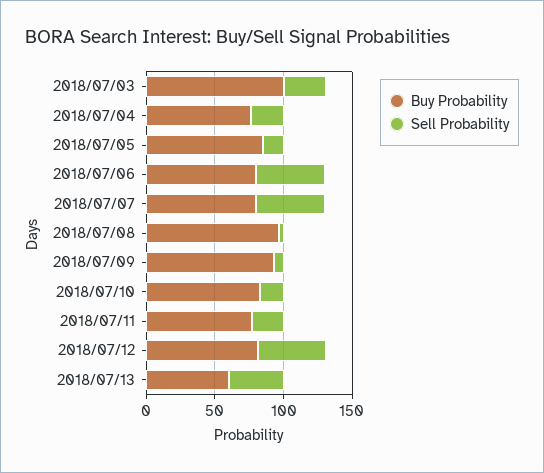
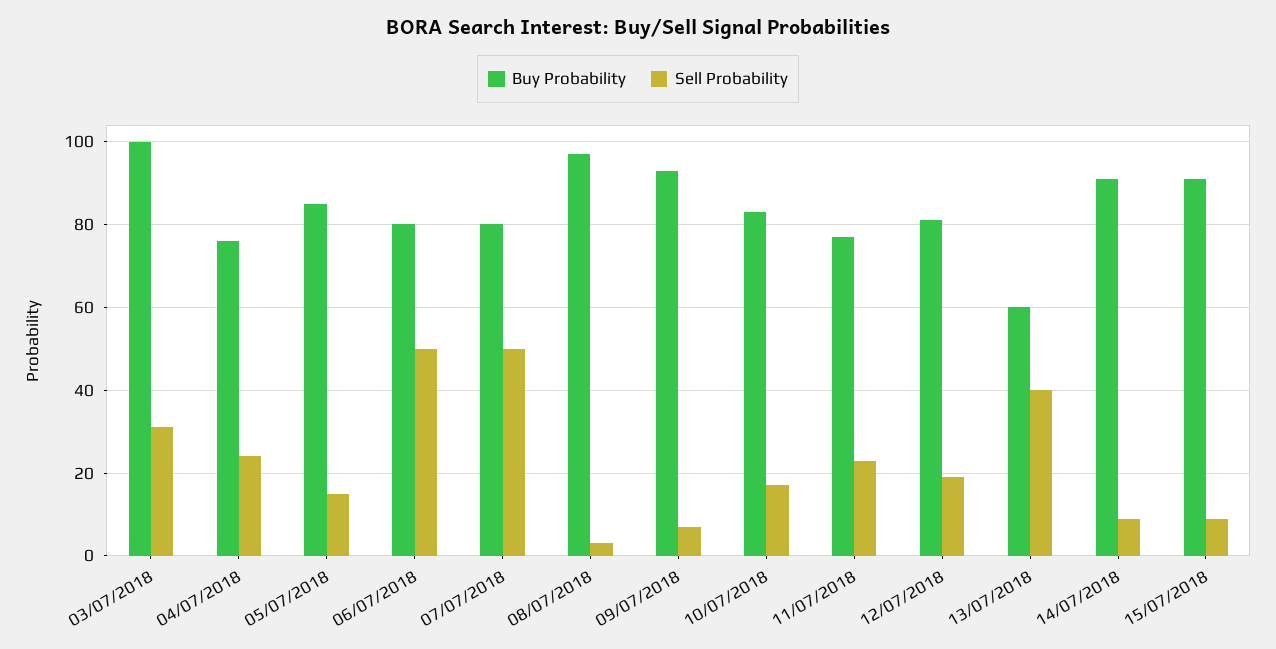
Sell Probability, 2018/07/12: 50 -> 20
Buy Probability, 14/07/2018: none -> 90
Sell Probability, 14/07/2018: none -> 10
Buy Probability, 15/07/2018: none -> 90
Sell Probability, 15/07/2018: none -> 10

